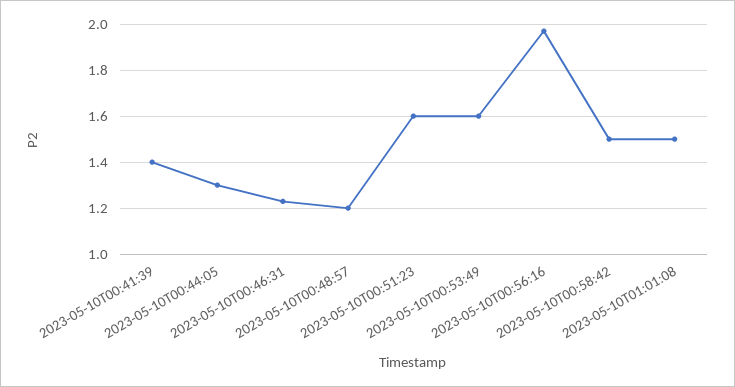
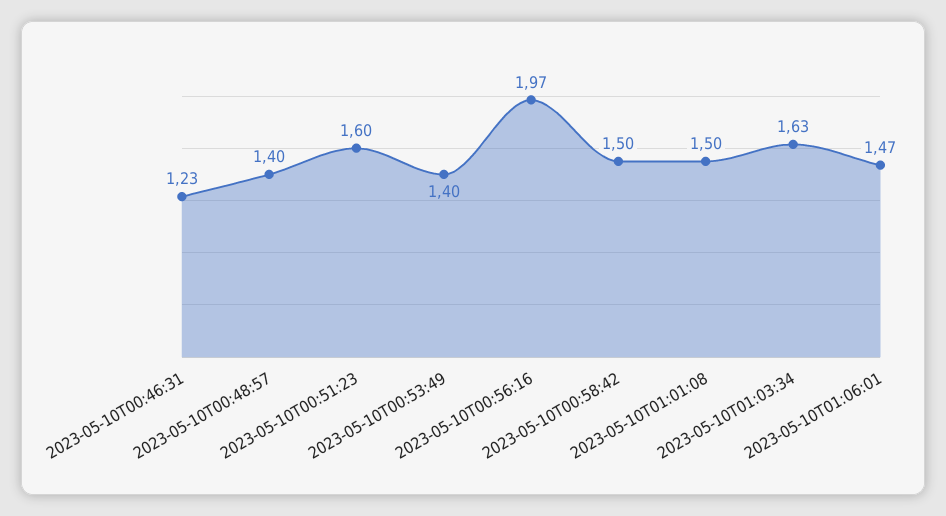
2023-05-10T00:41:39: 1.4 -> none
2023-05-10T00:44:05: 1.3 -> none
2023-05-10T00:48:57: 1.2 -> 1.4
2023-05-10T00:53:49: 1.6 -> 1.4
2023-05-10T01:03:34: none -> 1.63
2023-05-10T01:06:01: none -> 1.47

